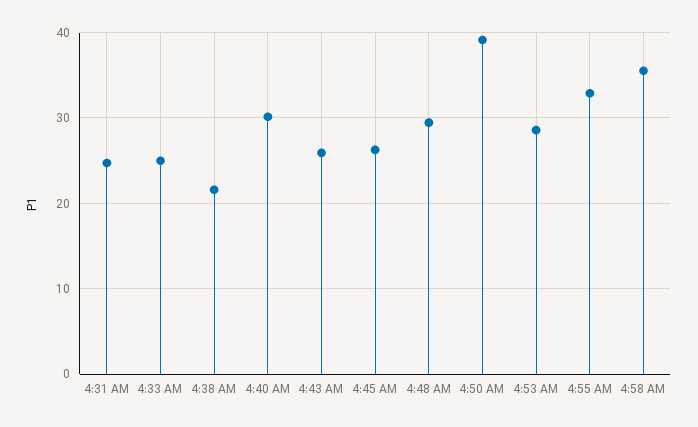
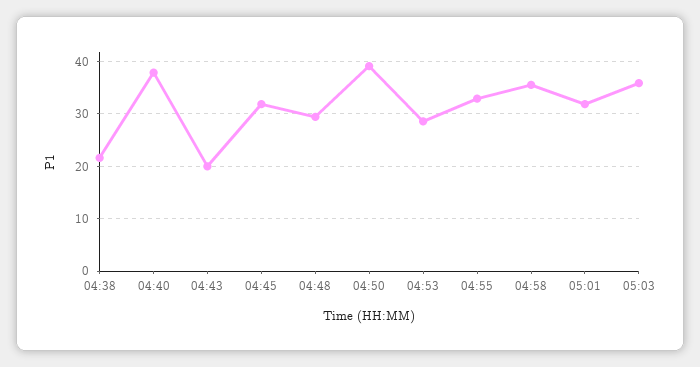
4:31 AM: 25 -> none
4:33 AM: 25 -> none
4:40 AM: 30 -> 38
4:43 AM: 26 -> 20
4:45 AM: 26 -> 32
05:01: none -> 32
05:03: none -> 36

